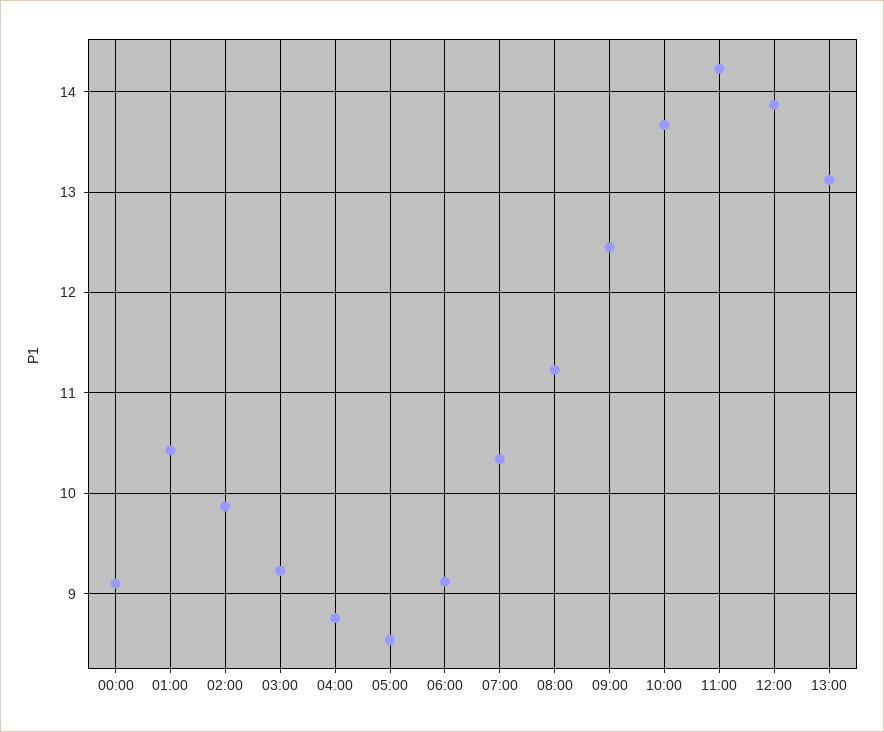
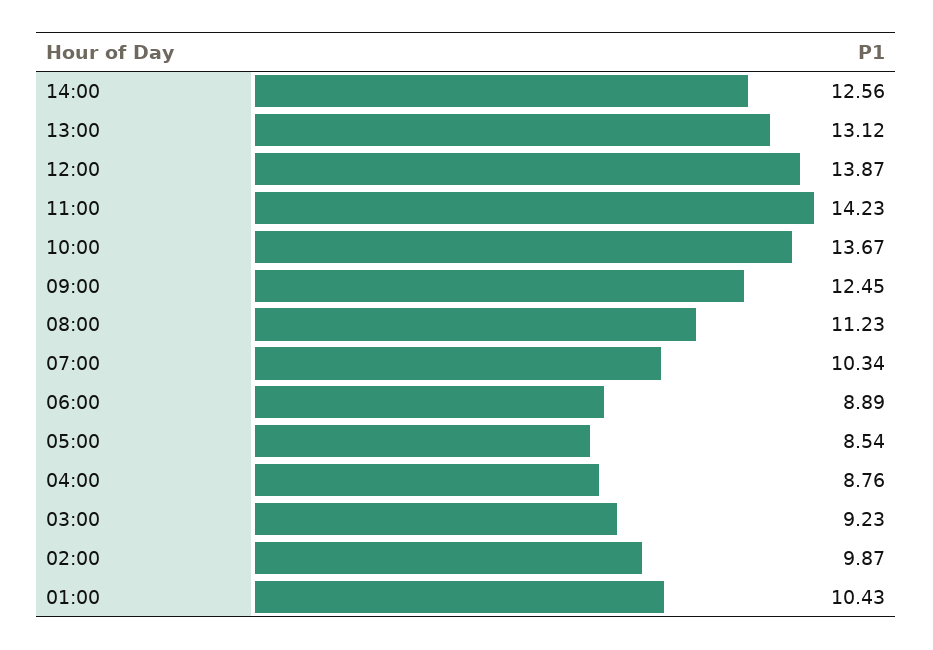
00:00: 9.1 -> none
06:00: 9.1 -> 8.89
14:00: none -> 12.56

